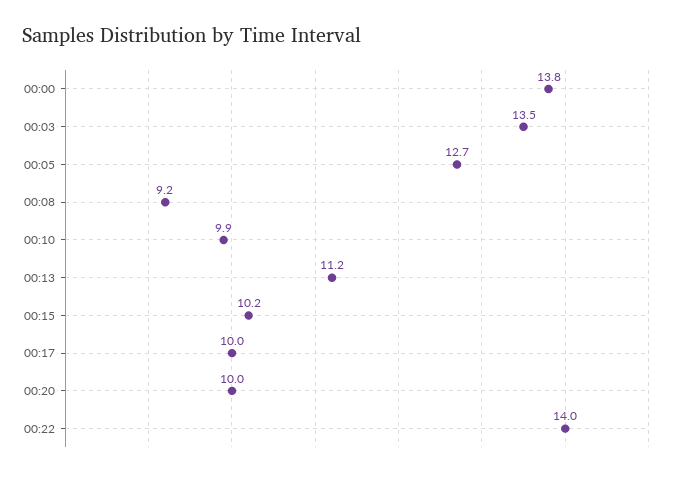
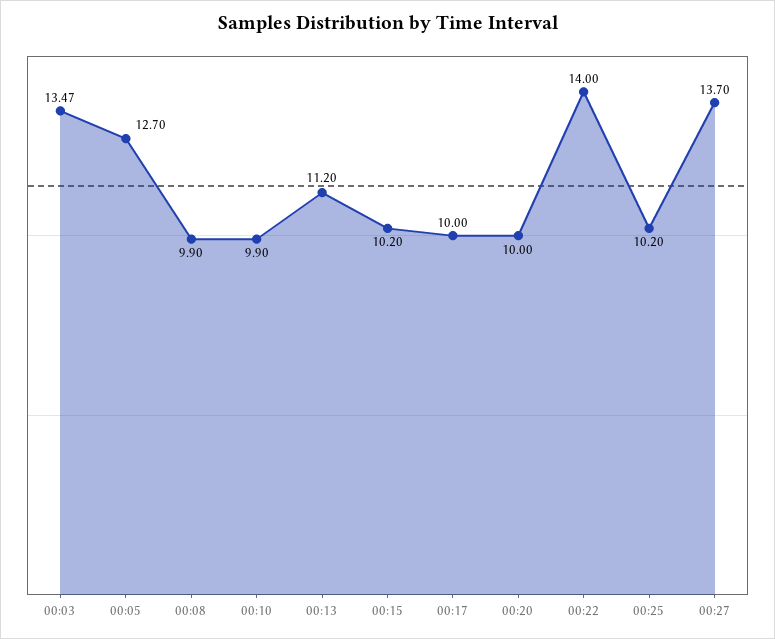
00:00: 13.8 -> none
00:08: 9.2 -> 9.9
00:25: none -> 10.2
00:27: none -> 13.7

